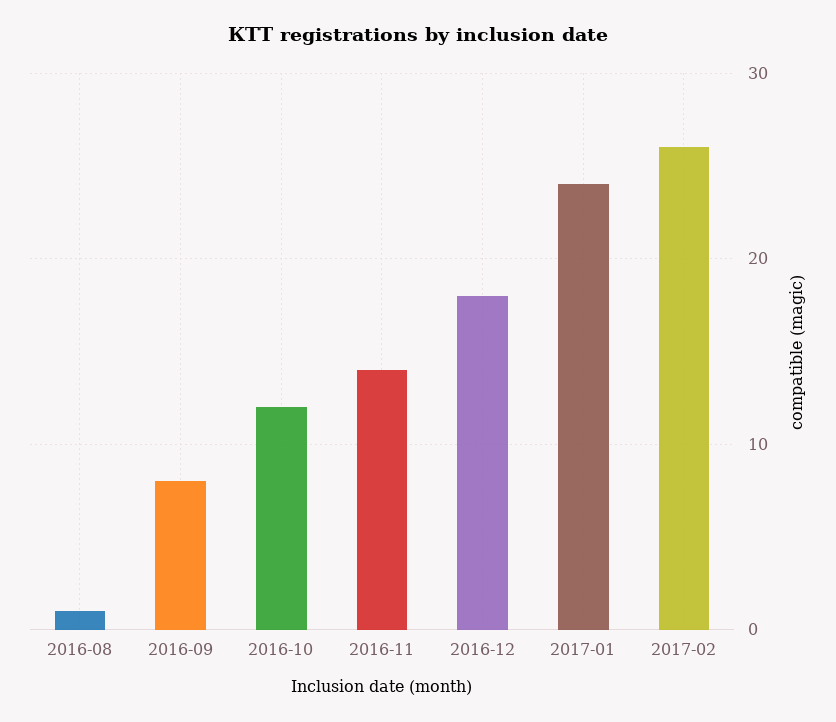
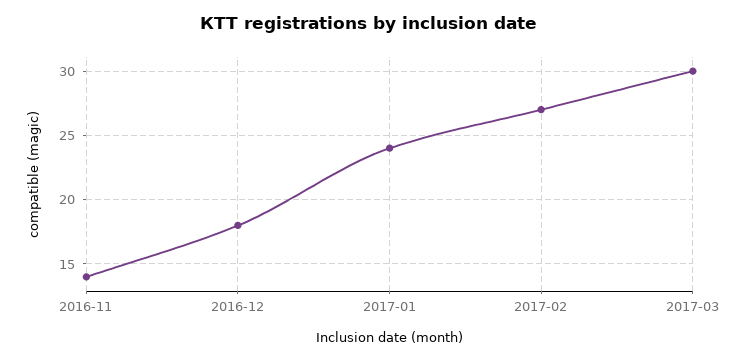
2016-08: 1 -> none
2016-09: 8 -> none
2016-10: 12 -> none
2017-02: 26 -> 27
2017-03: none -> 30

